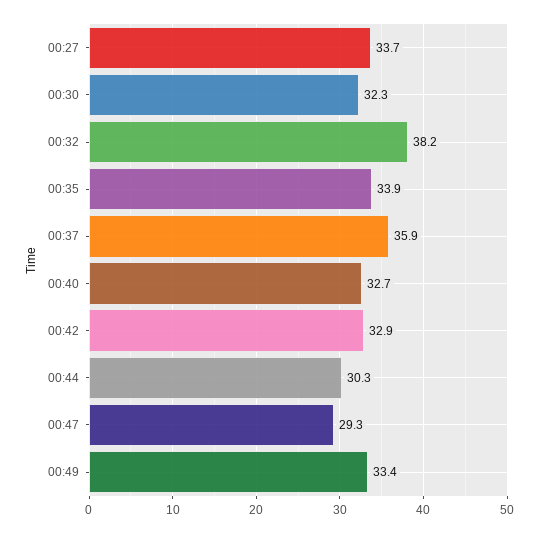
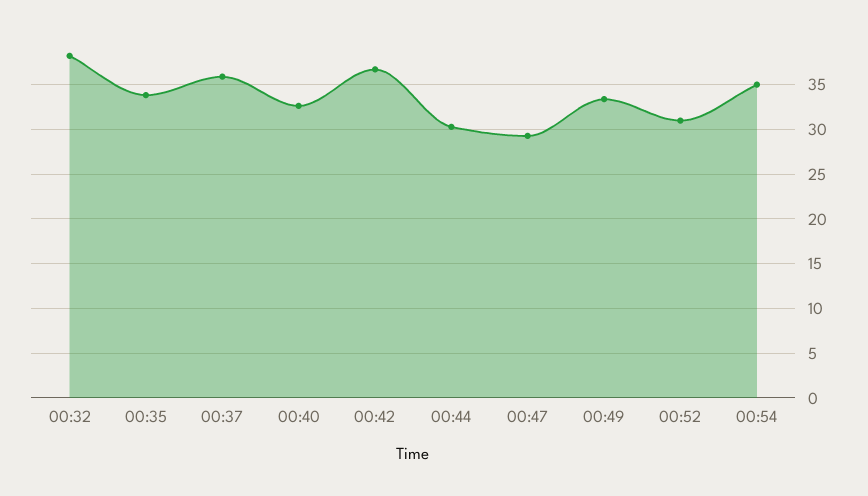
00:27: 33.7 -> none
00:30: 32.3 -> none
00:42: 32.9 -> 37
00:52: none -> 31
00:54: none -> 35

